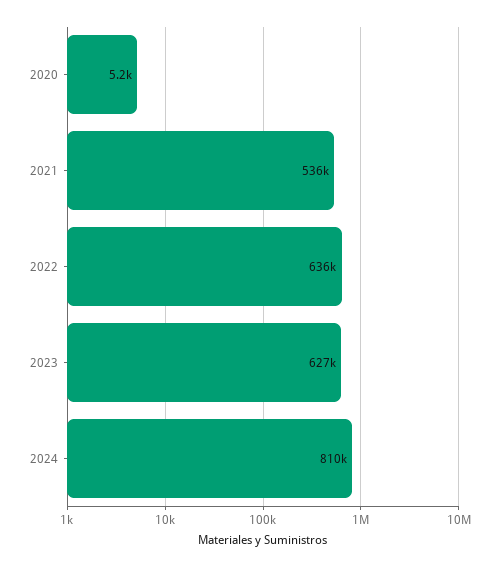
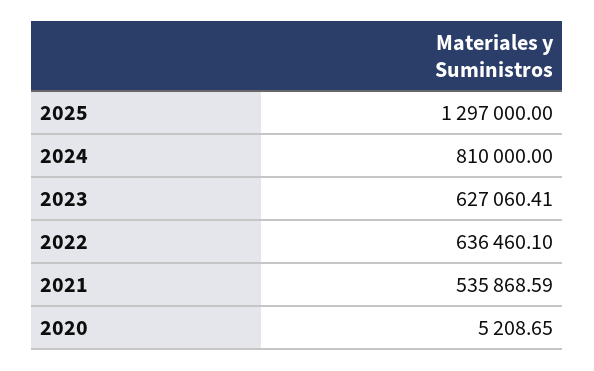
2025: none -> 1297000

